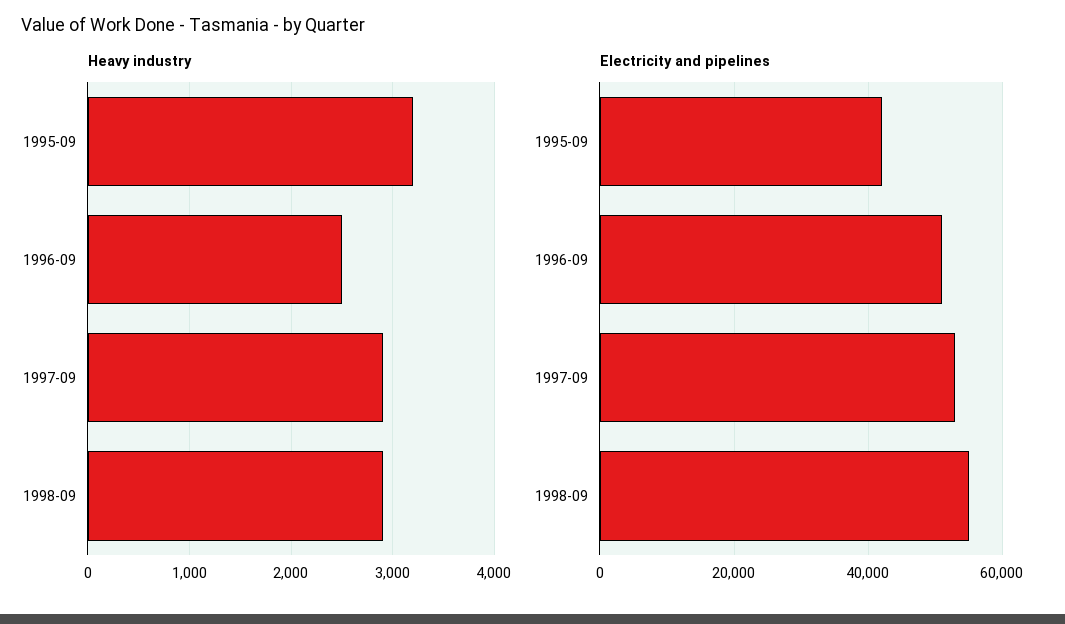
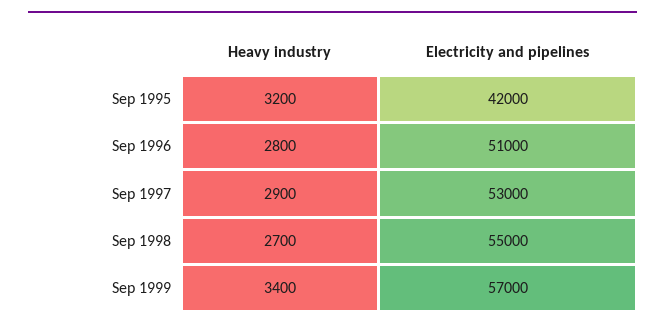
Heavy industry, 1996-09: 2500 -> 2800
Heavy industry, 1998-09: 2900 -> 2700
Heavy industry, Sep 1999: none -> 3400
Electricity and pipelines, Sep 1999: none -> 57000

